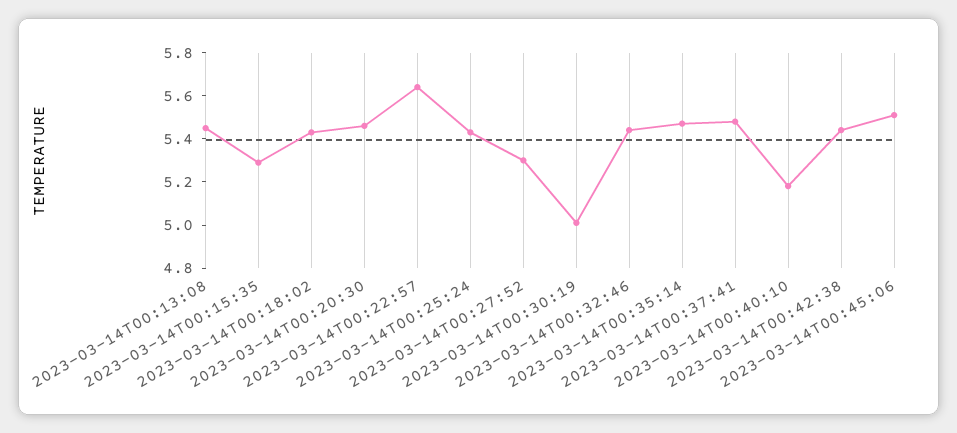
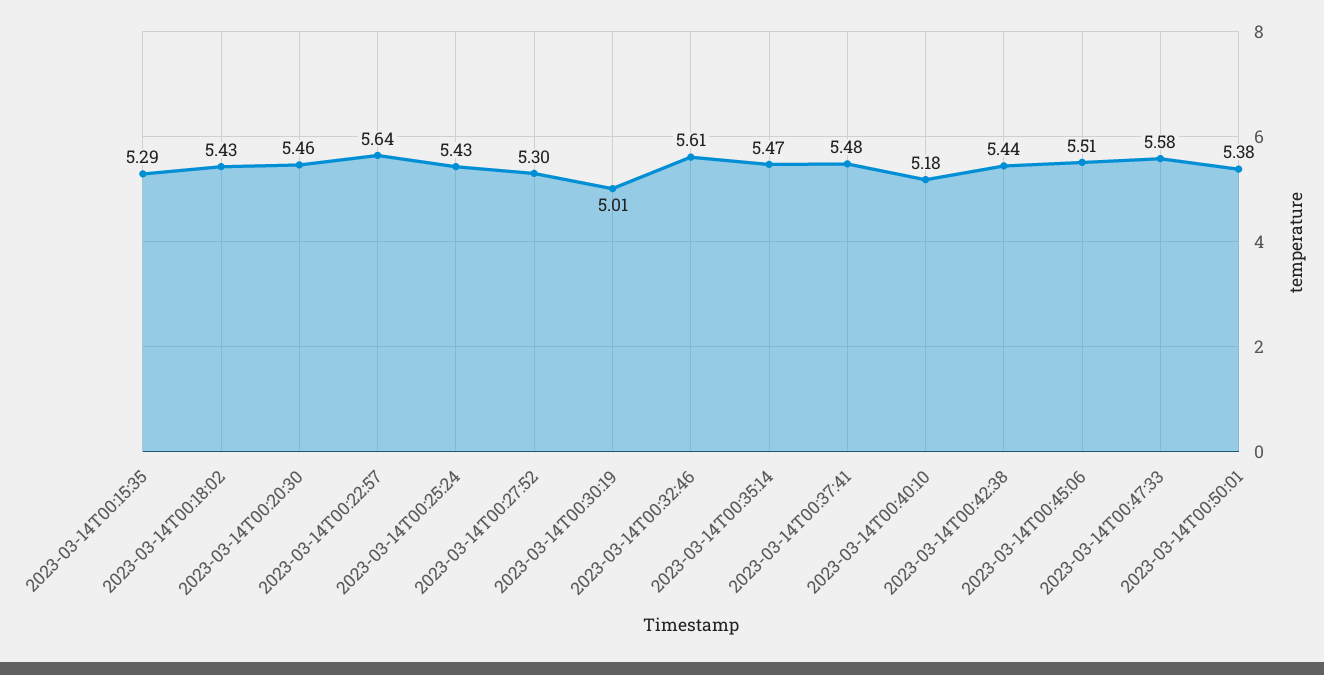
2023-03-14T00:13:08: 5.45 -> none
2023-03-14T00:32:46: 5.45 -> 5.61
2023-03-14T00:47:33: none -> 5.58
2023-03-14T00:50:01: none -> 5.38

